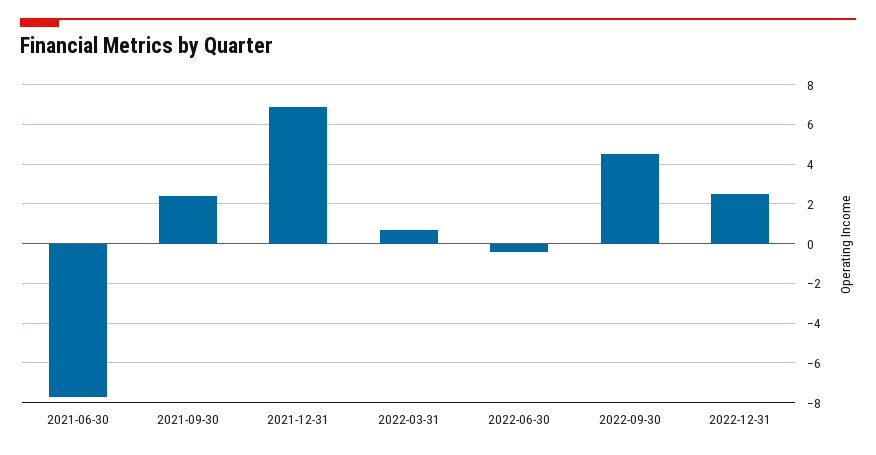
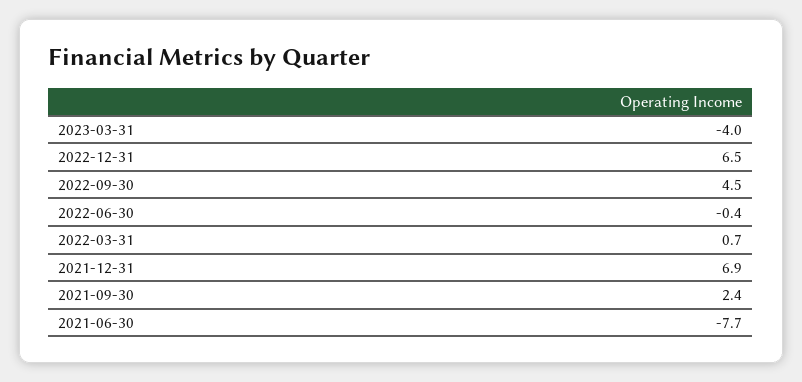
2022-12-31: 2.5 -> 6.5
2023-03-31: none -> -4

